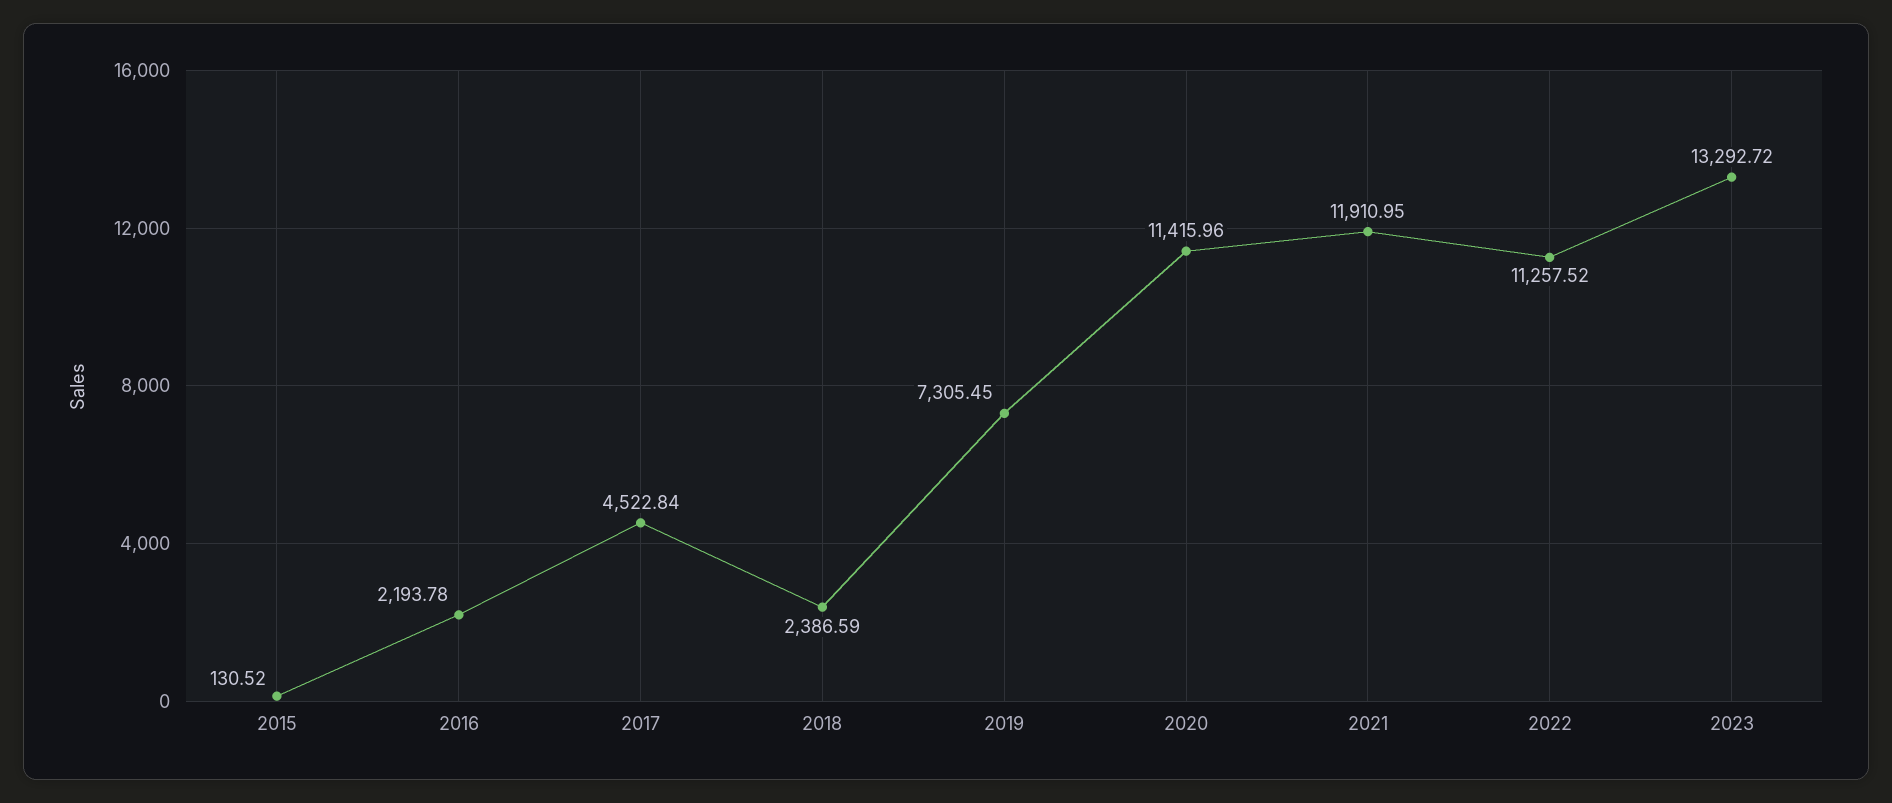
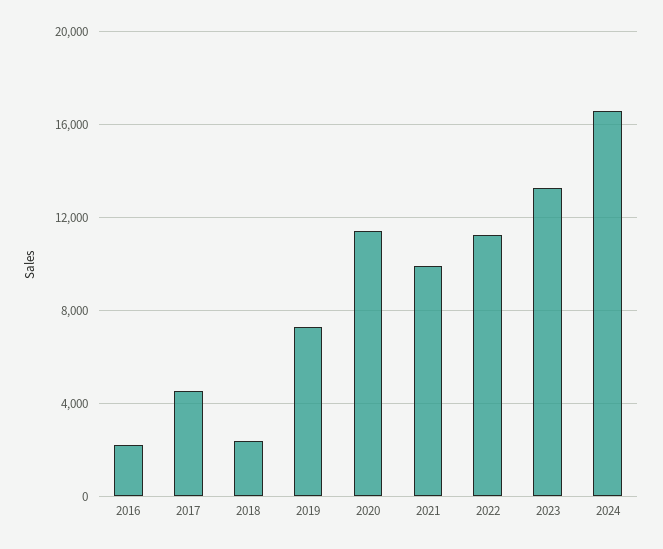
2015: 130.52 -> none
2021: 11910.95 -> 10000
2024: none -> 16500

